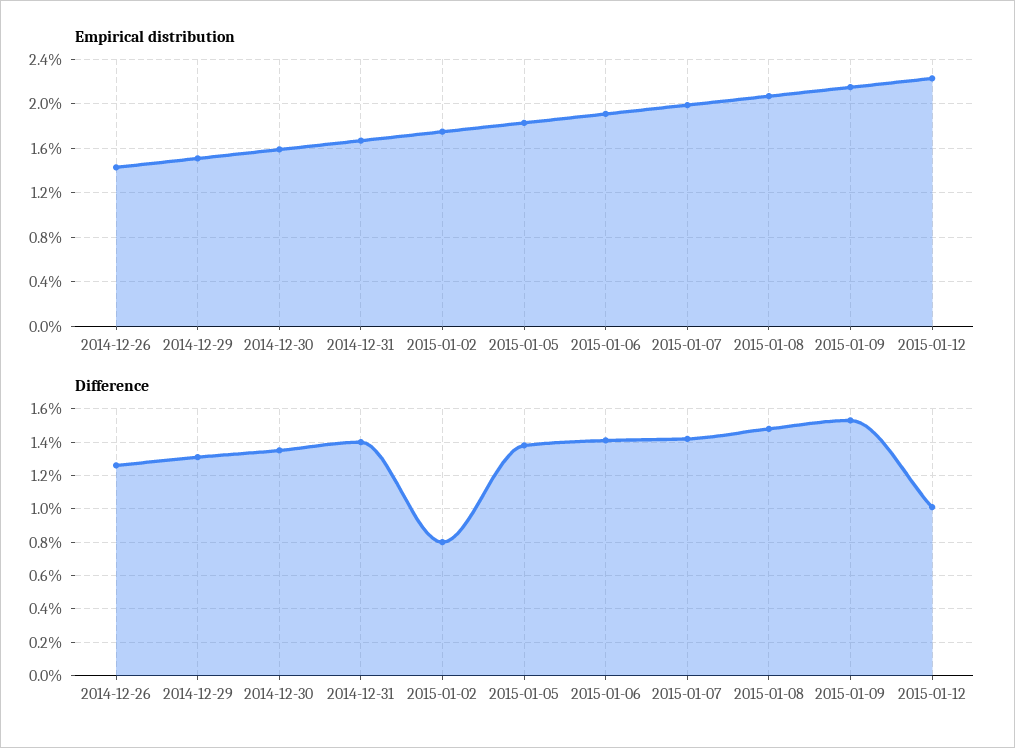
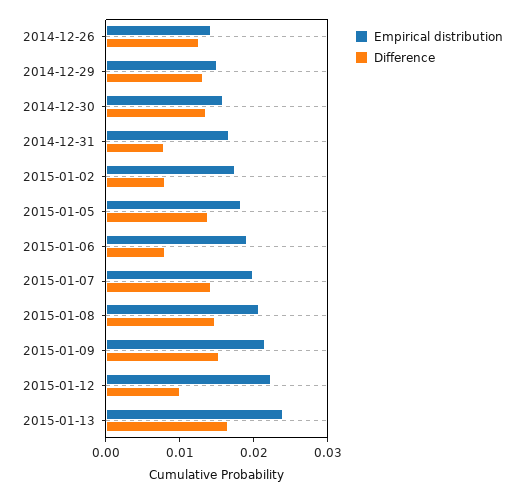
Difference, 2014-12-31: 0.014 -> 0.008
Difference, 2015-01-06: 0.014 -> 0.008
Empirical distribution, 2015-01-13: none -> 0.024
Difference, 2015-01-13: none -> 0.016

